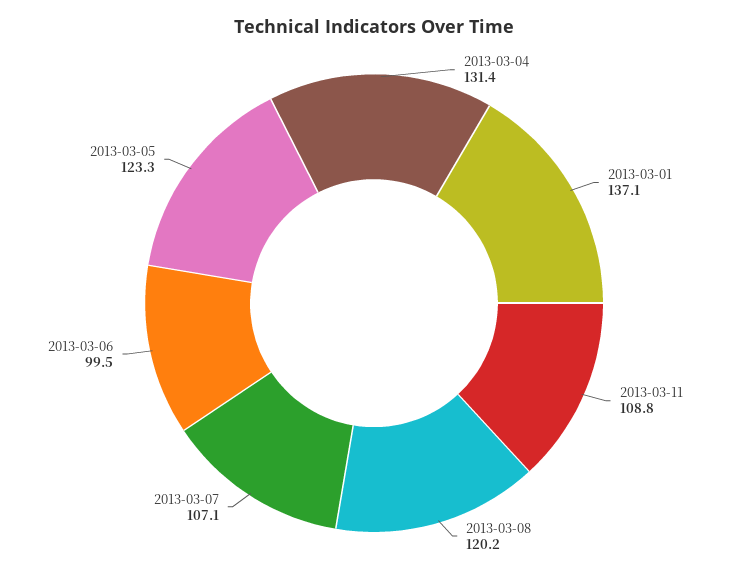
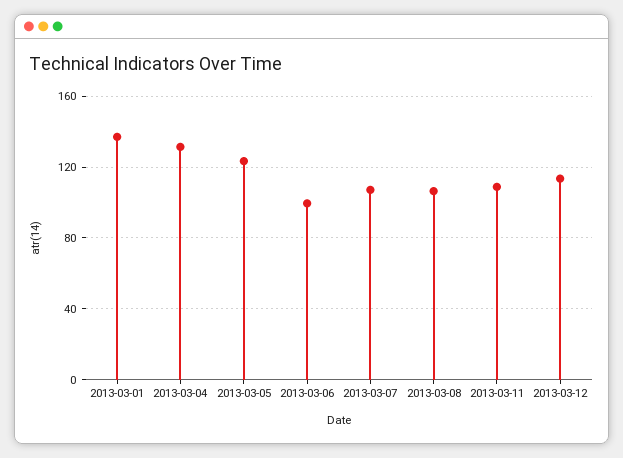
2013-03-08: 120.2 -> 105
2013-03-12: none -> 115

